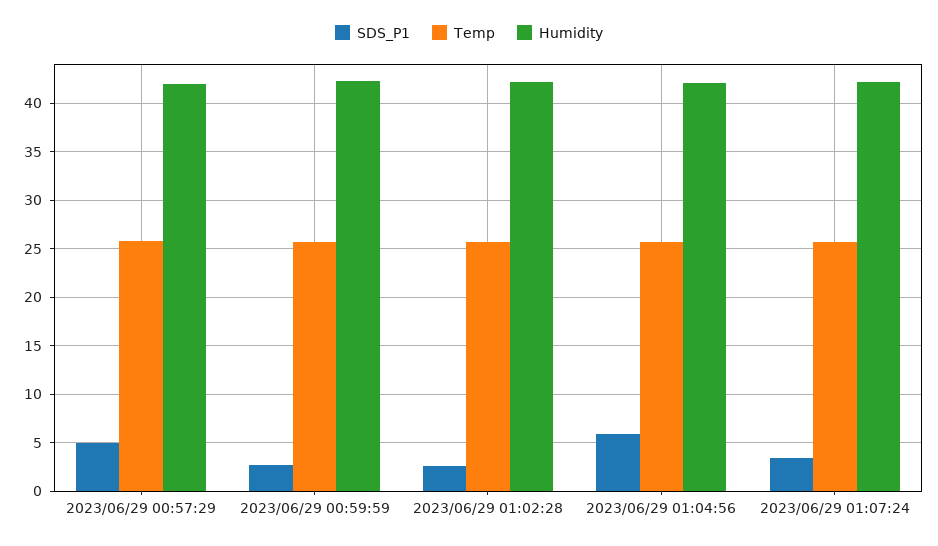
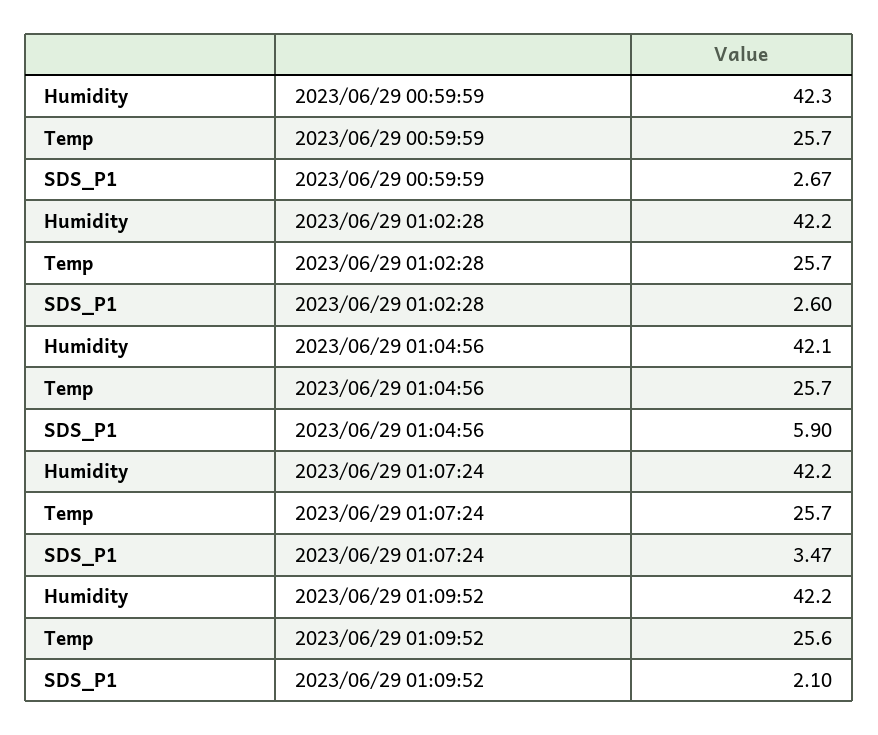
SDS_P1, 2023/06/29 00:57:29: 5 -> none
Temp, 2023/06/29 00:57:29: 26 -> none
Humidity, 2023/06/29 00:57:29: 42 -> none
Humidity, 2023/06/29 01:09:52: none -> 42.2
Temp, 2023/06/29 01:09:52: none -> 25.6
SDS_P1, 2023/06/29 01:09:52: none -> 2.1

